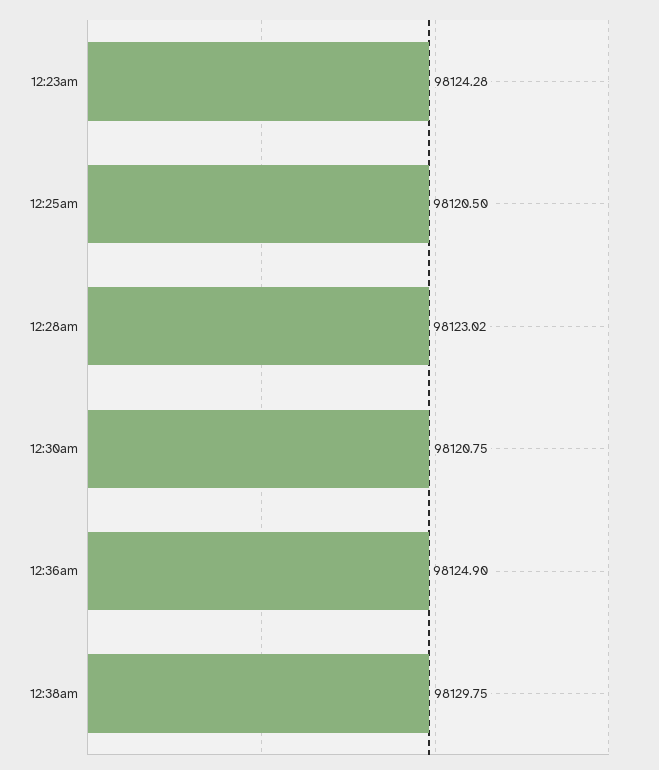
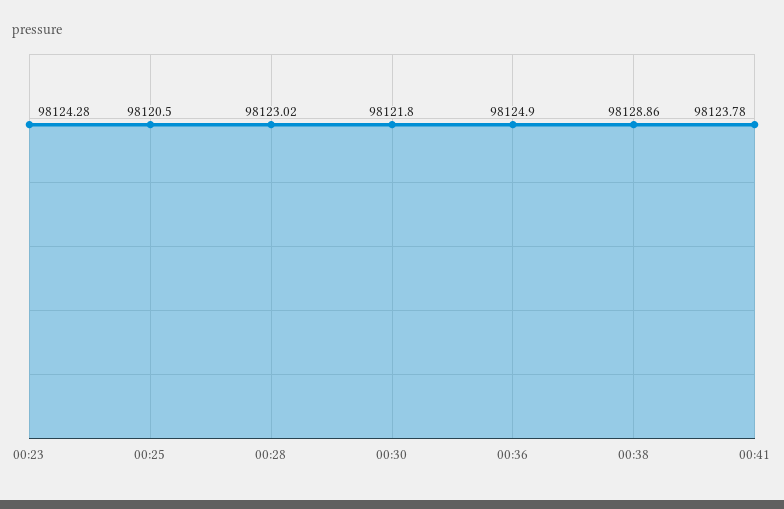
12:30am: 98120.75 -> 98121.8
12:38am: 98129.75 -> 98128.86
00:41: none -> 98123.78

